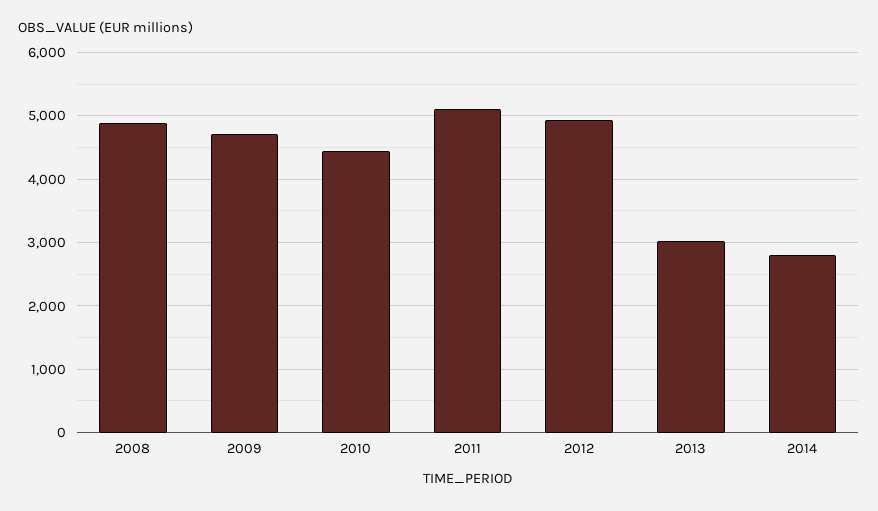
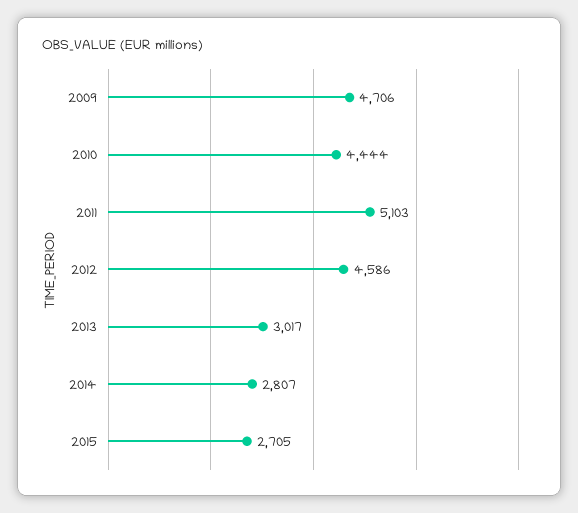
2008: 4900 -> none
2012: 4900 -> 4586
2015: none -> 2705

